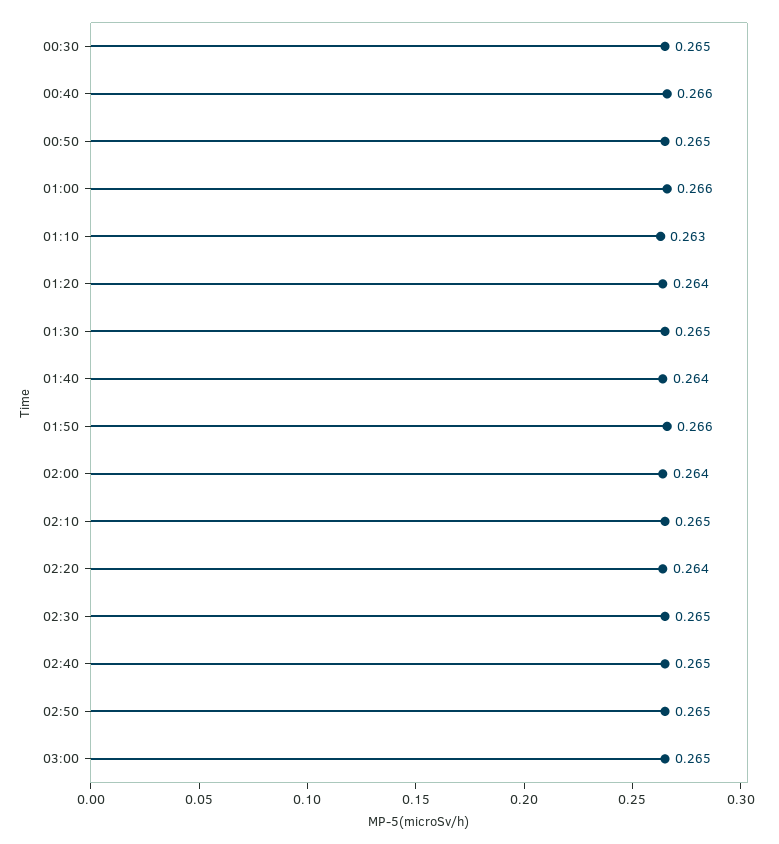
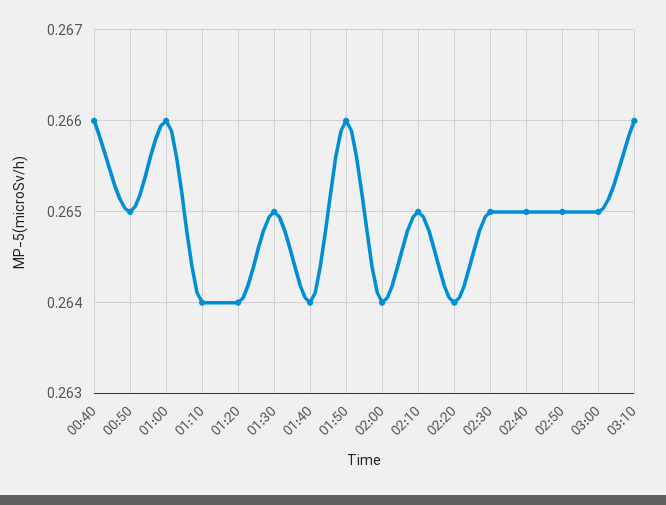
00:30: 0.265 -> none
01:10: 0.263 -> 0.264
03:10: none -> 0.266

